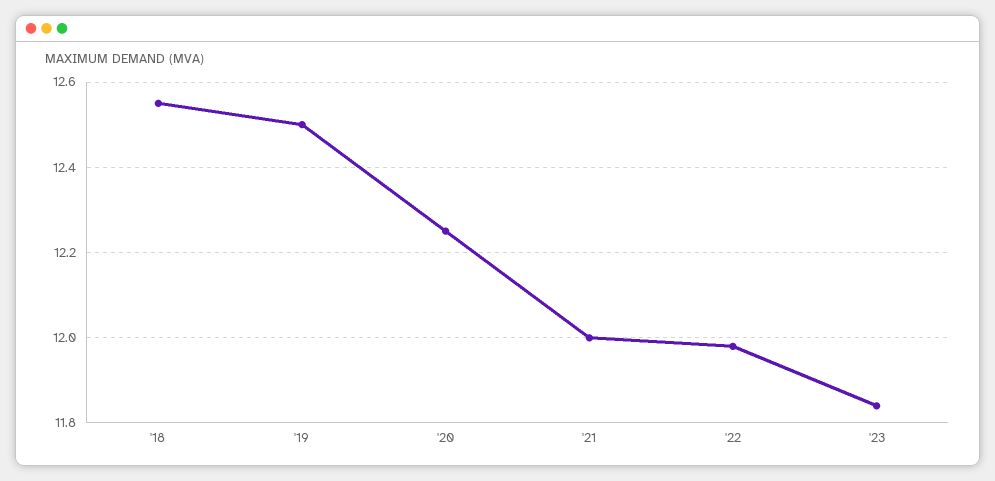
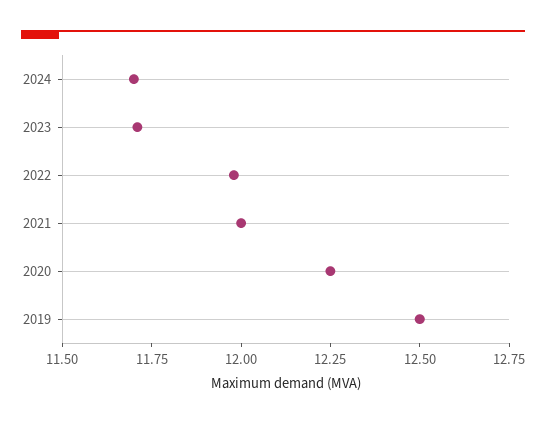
'18: 12.55 -> none
'23: 11.85 -> 11.7
2024: none -> 11.7

